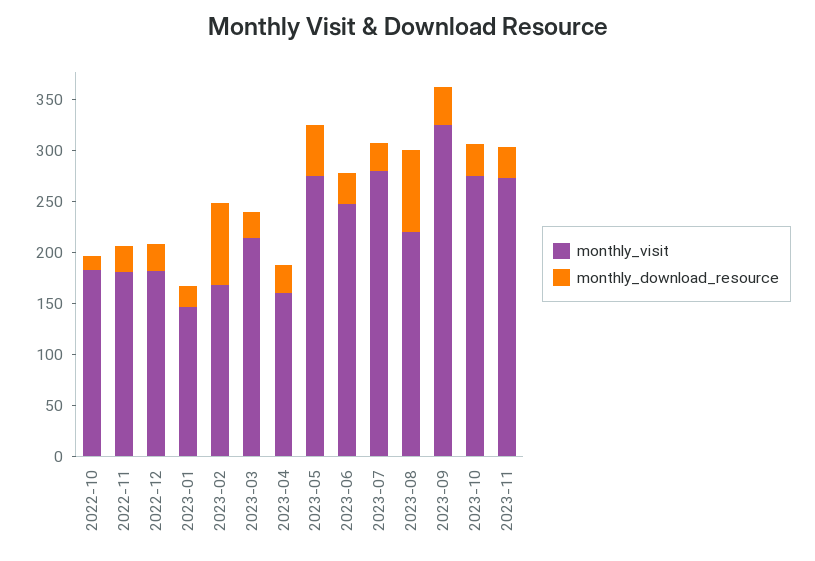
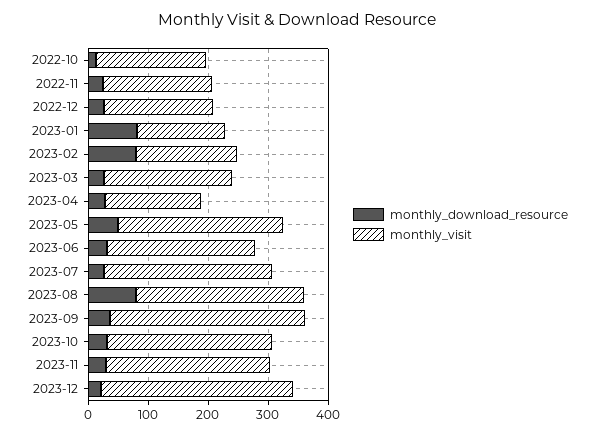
monthly_download_resource, 2023-01: 20 -> 80
monthly_visit, 2023-08: 220 -> 280
monthly_download_resource, 2023-12: none -> 20
monthly_visit, 2023-12: none -> 320

